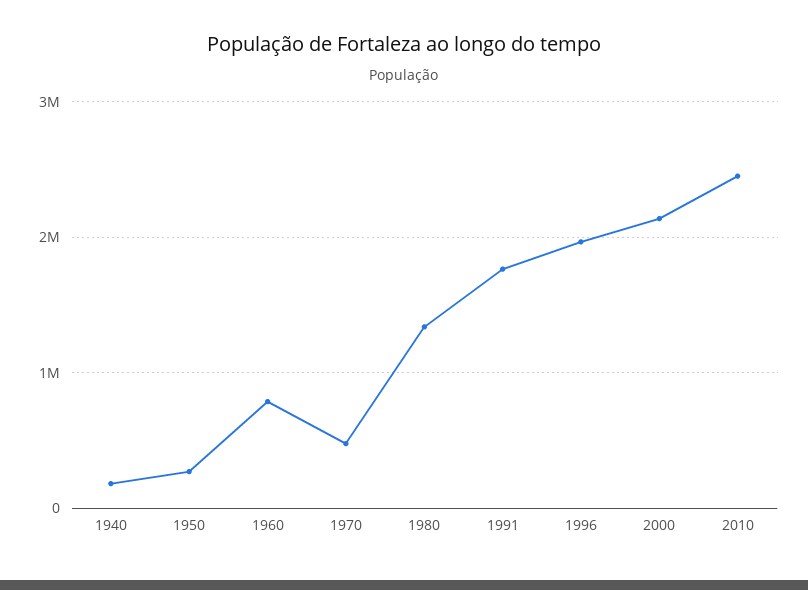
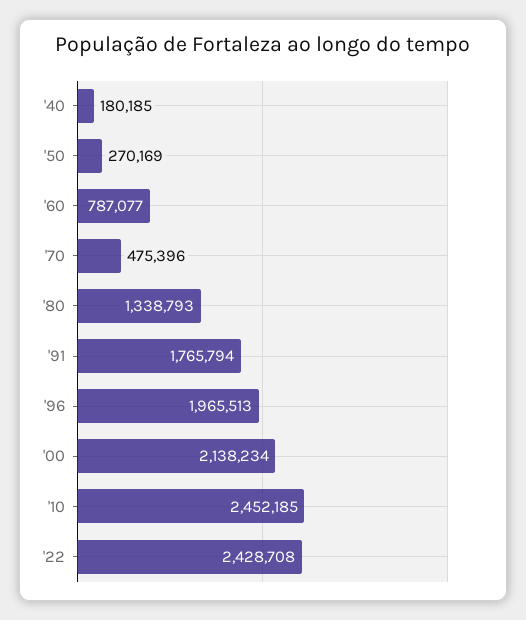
'22: none -> 2428708

